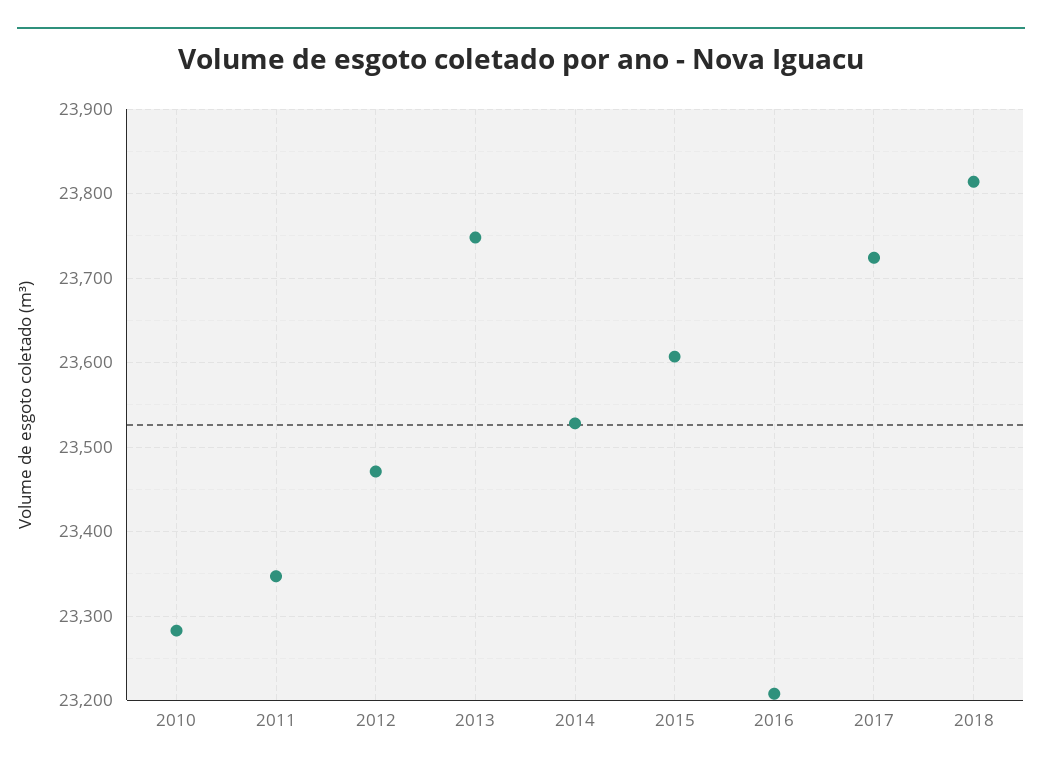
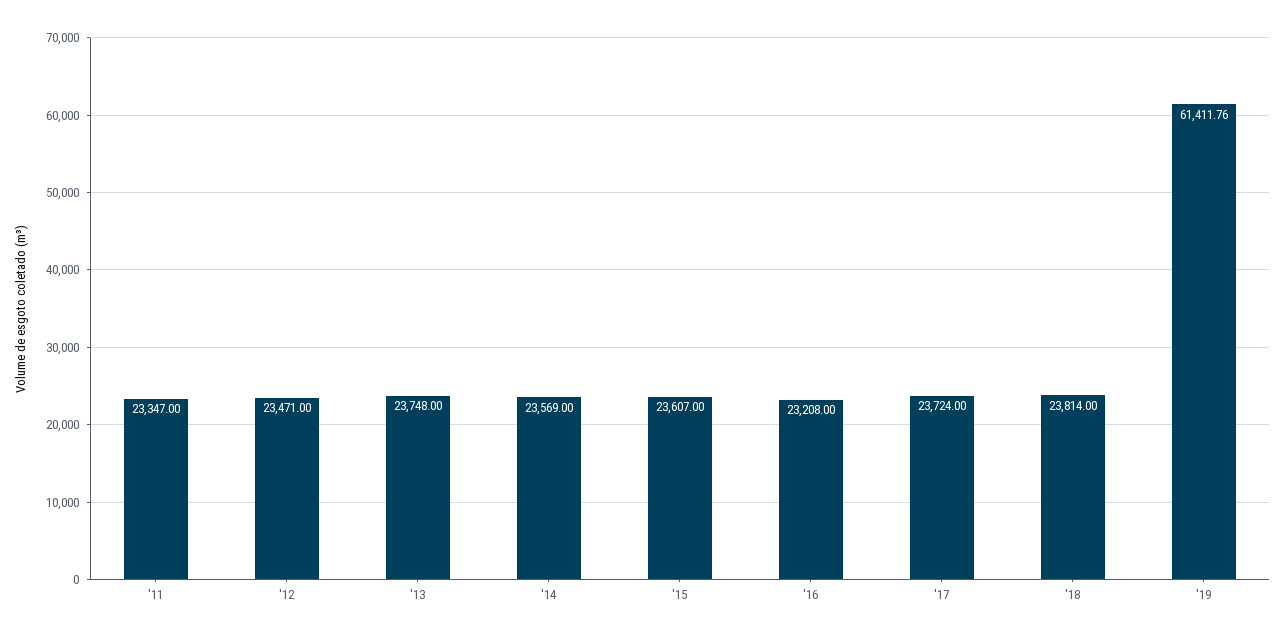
2010: 23280 -> none
2014: 23530 -> 23569
'19: none -> 61411.76

